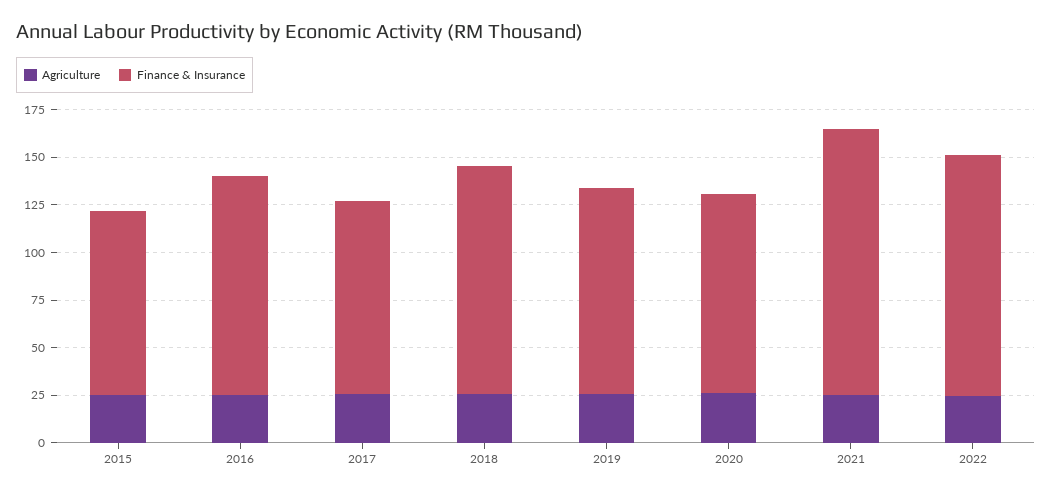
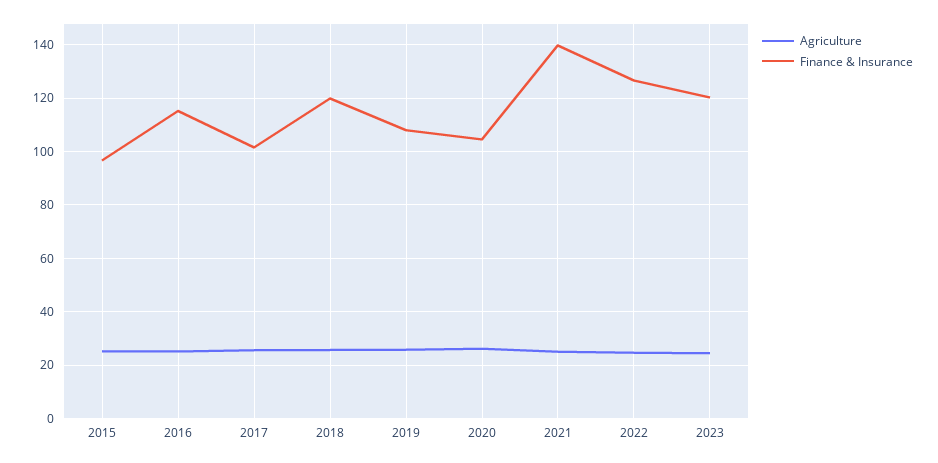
Agriculture, 2023: none -> 25
Finance & Insurance, 2023: none -> 120

